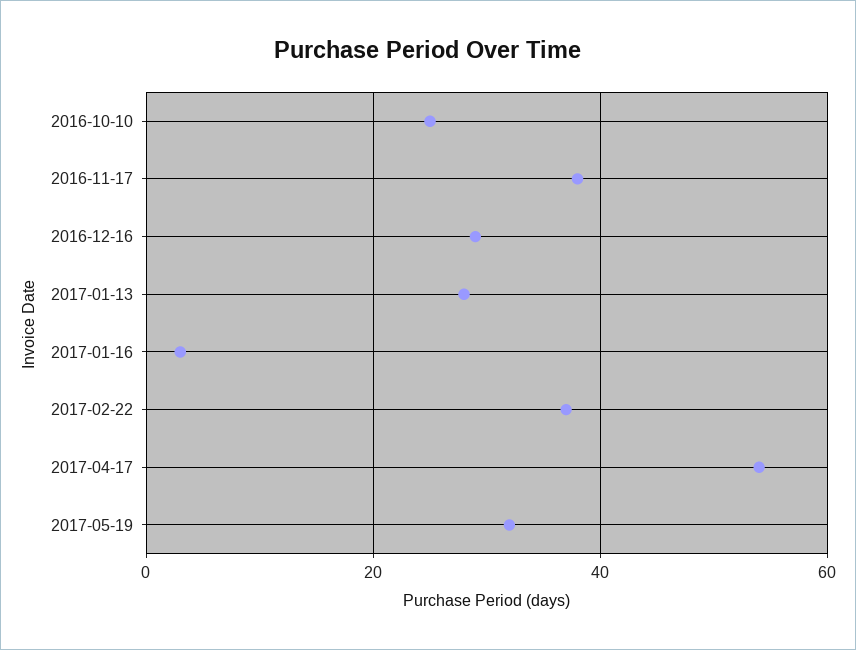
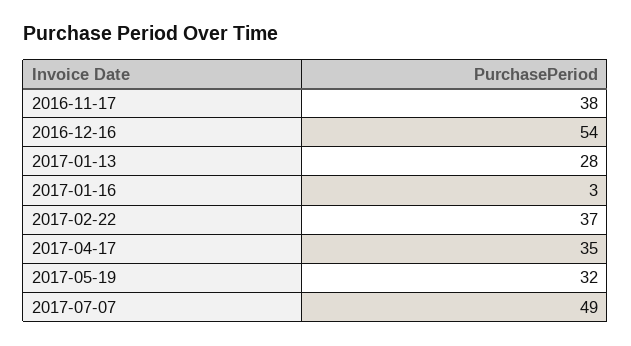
2016-10-10: 25 -> none
2016-12-16: 30 -> 54
2017-04-17: 55 -> 35
2017-07-07: none -> 49

